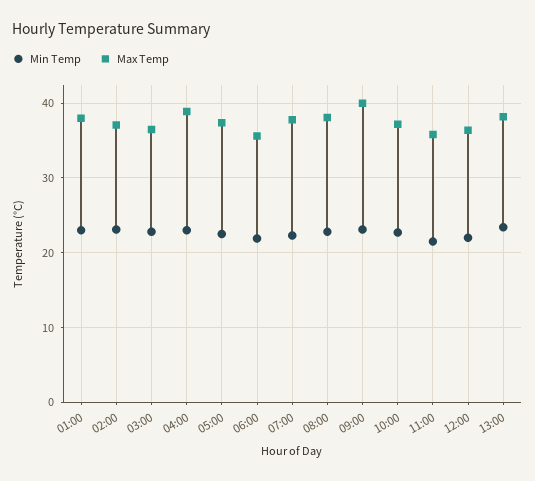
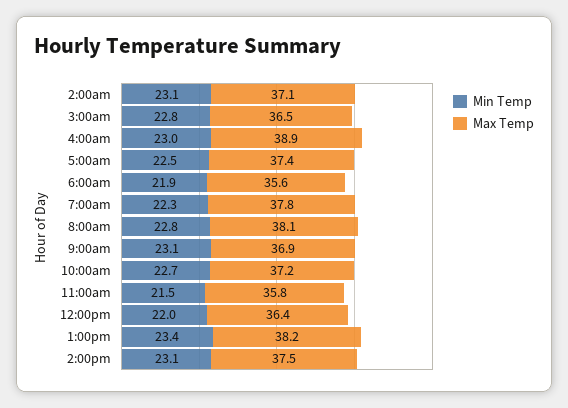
Min Temp, 01:00: 23 -> none
Max Temp, 01:00: 38 -> none
Max Temp, 09:00: 40 -> 36.9
Min Temp, 2:00pm: none -> 23.1
Max Temp, 2:00pm: none -> 37.5

